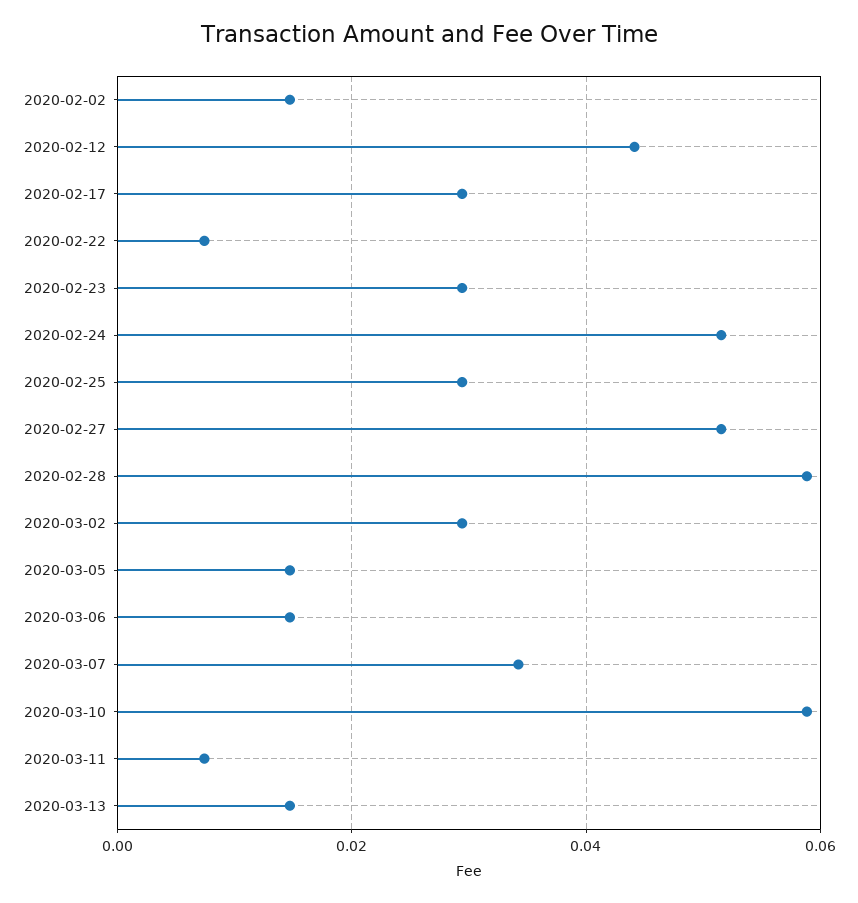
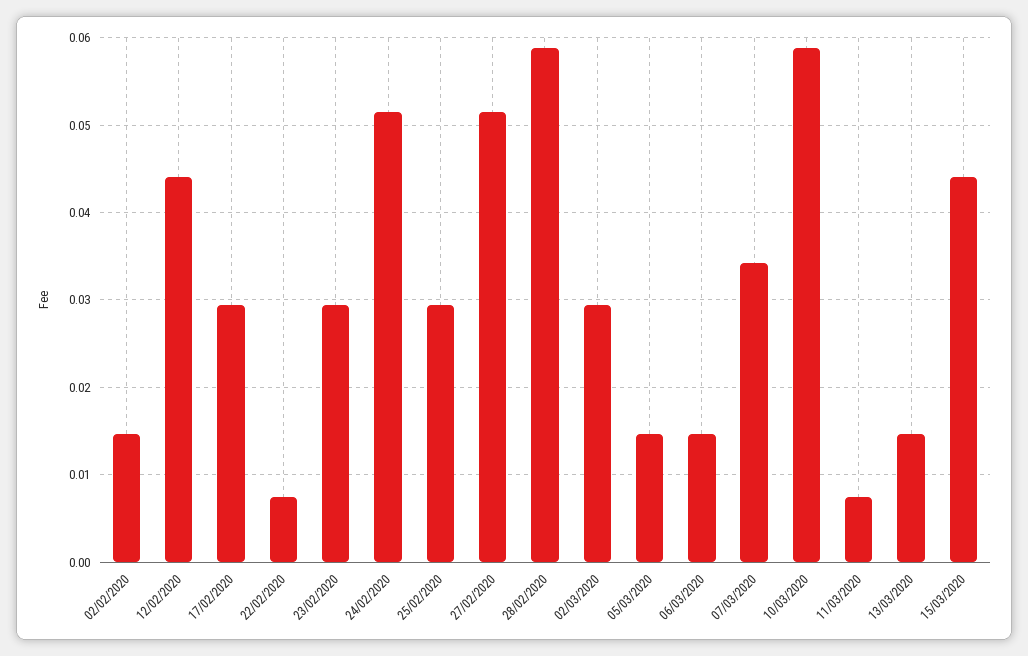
15/03/2020: none -> 0.044

